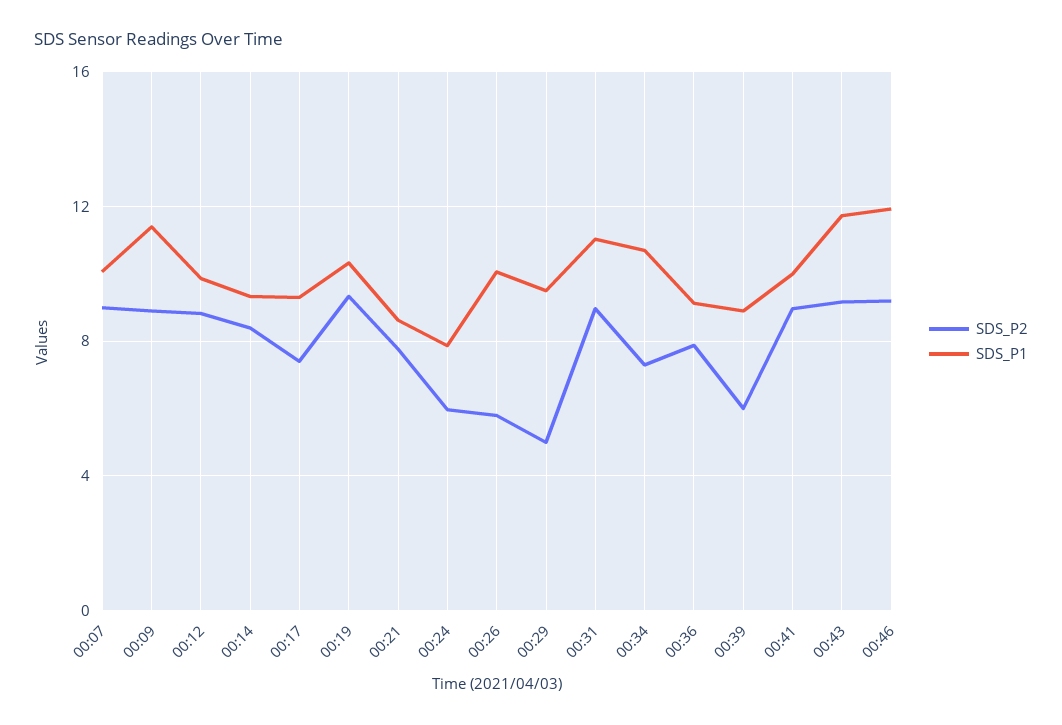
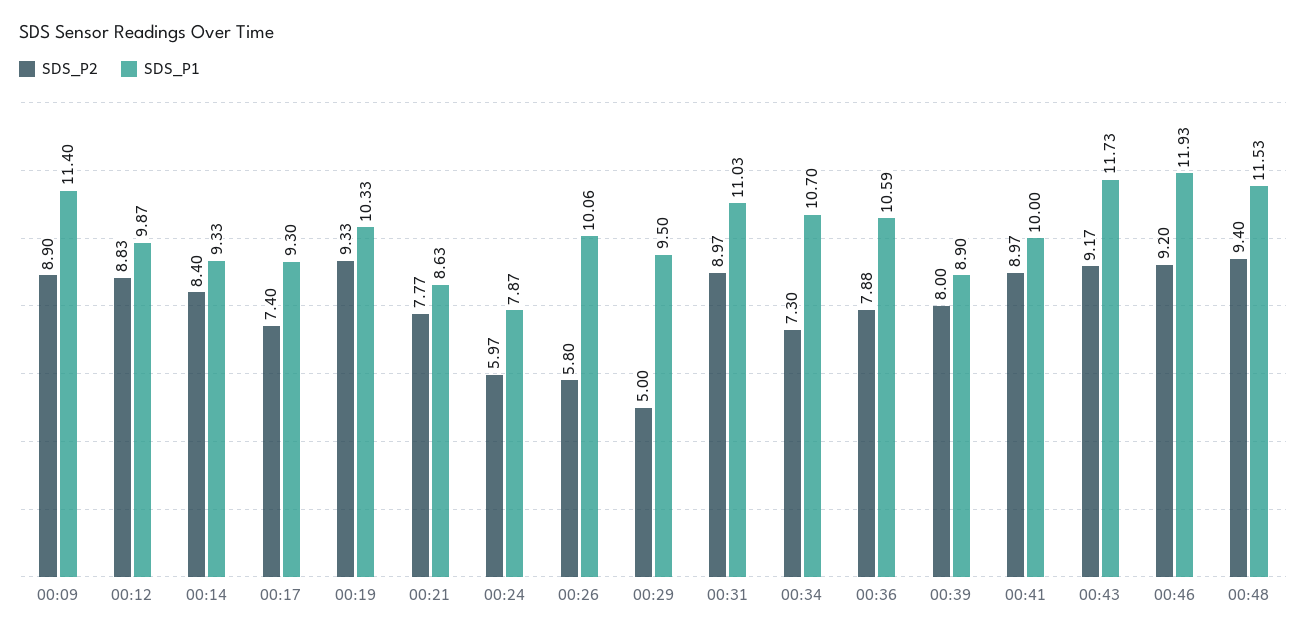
SDS_P2, 00:07: 9 -> none
SDS_P1, 00:07: 10 -> none
SDS_P1, 00:36: 9 -> 10.59
SDS_P2, 00:39: 6 -> 8
SDS_P2, 00:48: none -> 9.4
SDS_P1, 00:48: none -> 11.53

